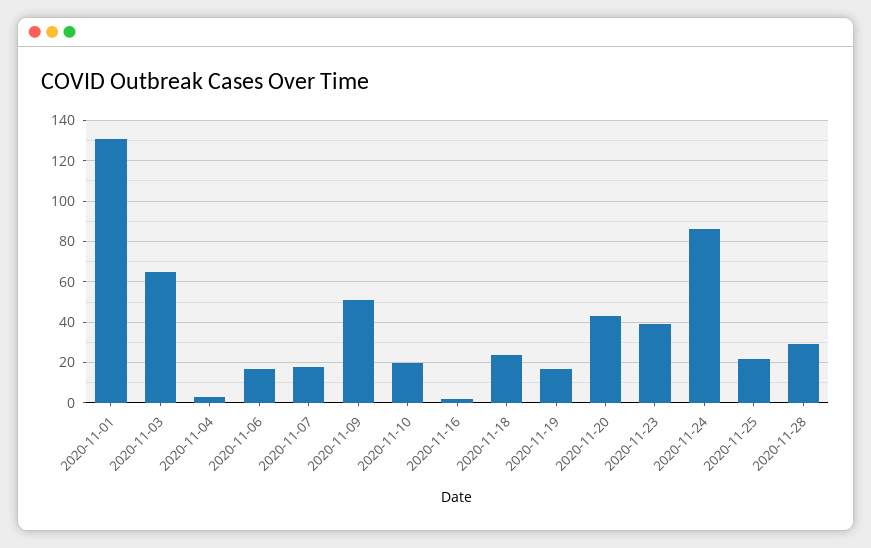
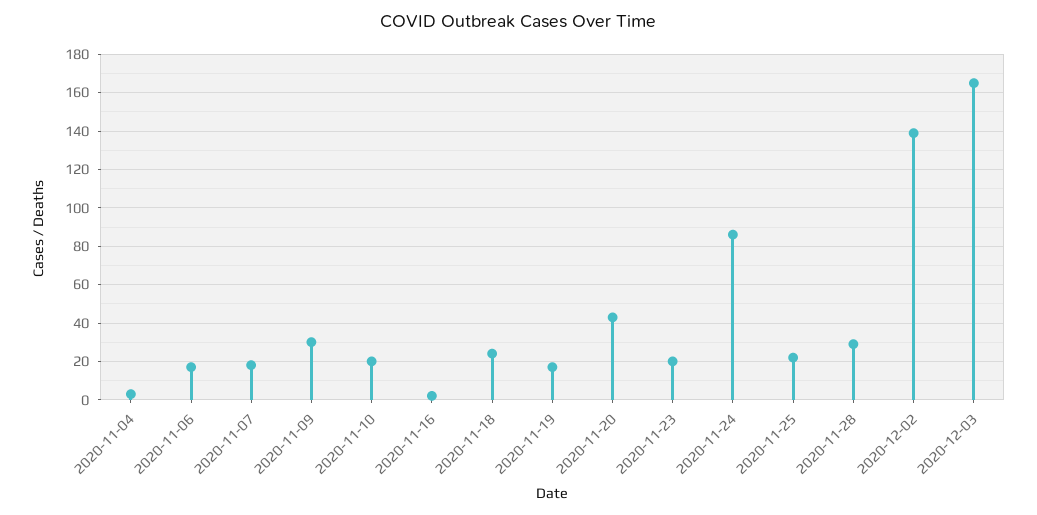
2020-11-01: 130 -> none
2020-11-03: 65 -> none
2020-11-09: 50 -> 30
2020-11-23: 40 -> 20
2020-12-02: none -> 140
2020-12-03: none -> 165

